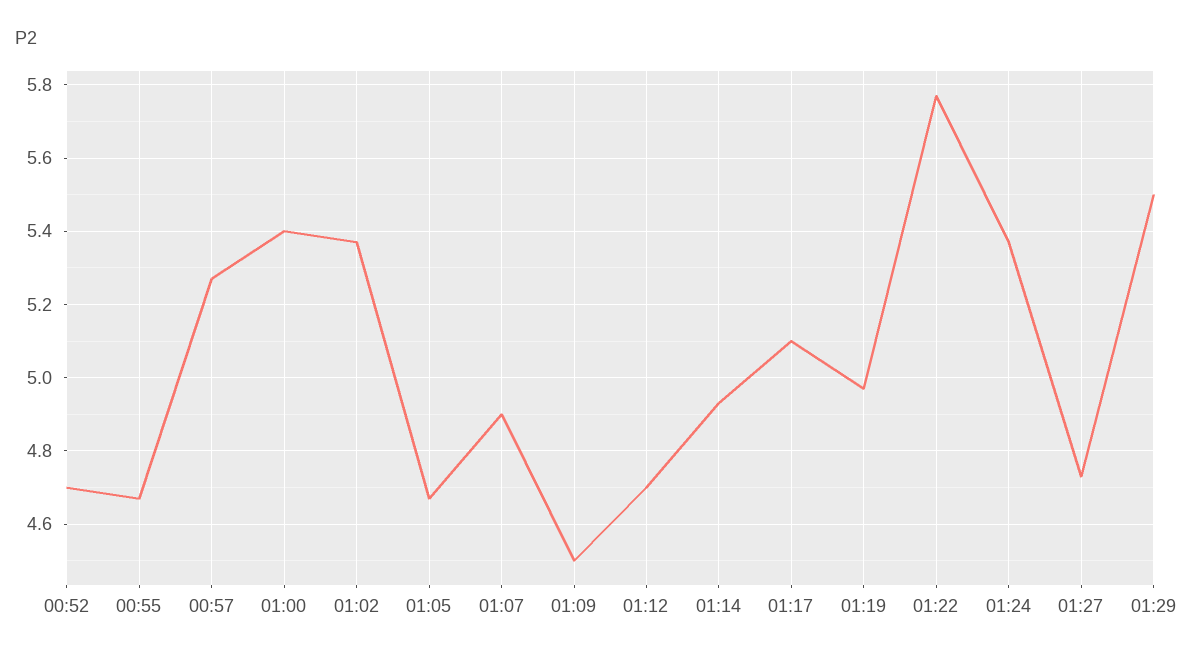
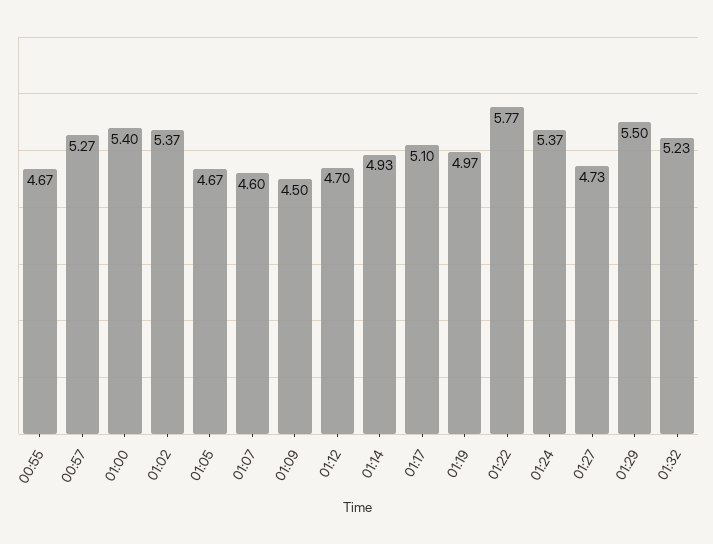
00:52: 4.7 -> none
01:07: 4.9 -> 4.6
01:32: none -> 5.23

